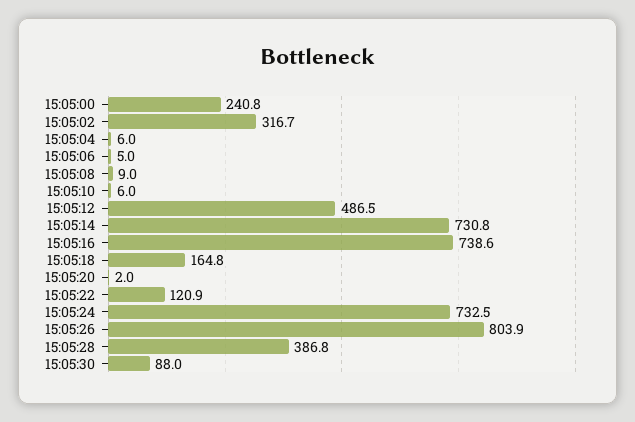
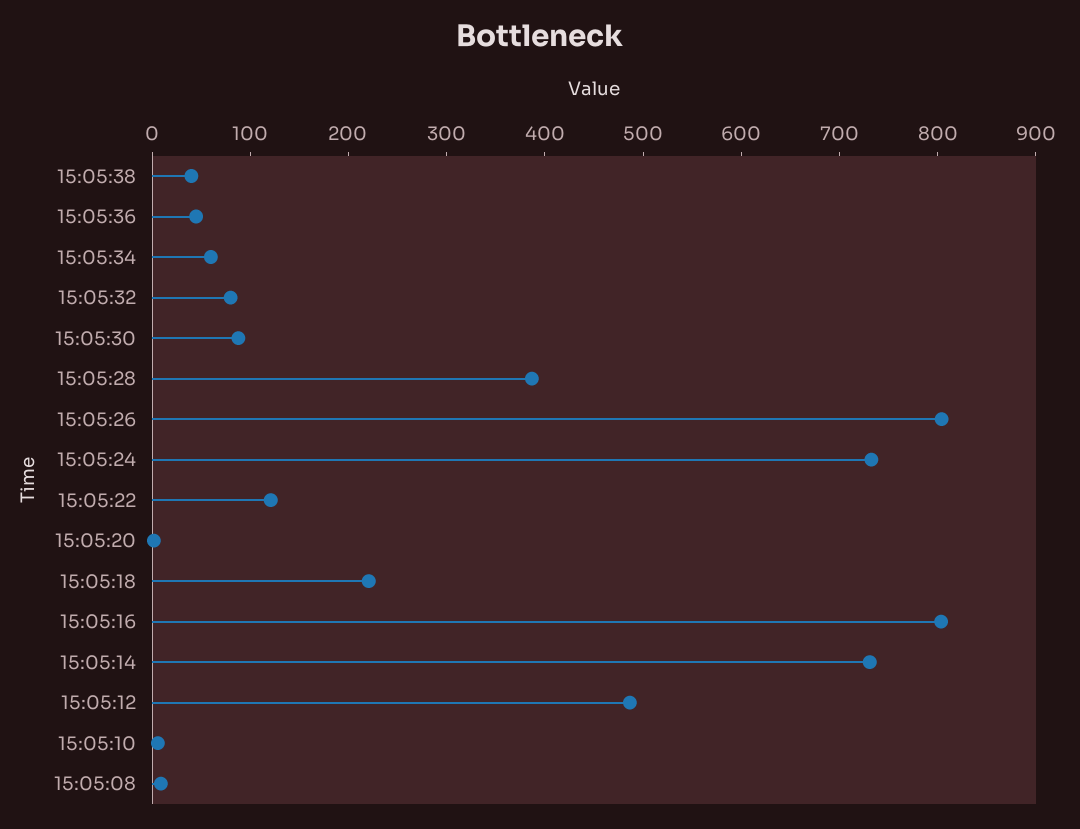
15:05:00: 240.8 -> none
15:05:02: 316.7 -> none
15:05:04: 6 -> none
15:05:06: 5 -> none
15:05:16: 738.6 -> 800
15:05:18: 164.8 -> 220
15:05:38: none -> 40
15:05:36: none -> 40
15:05:34: none -> 60
15:05:32: none -> 80

